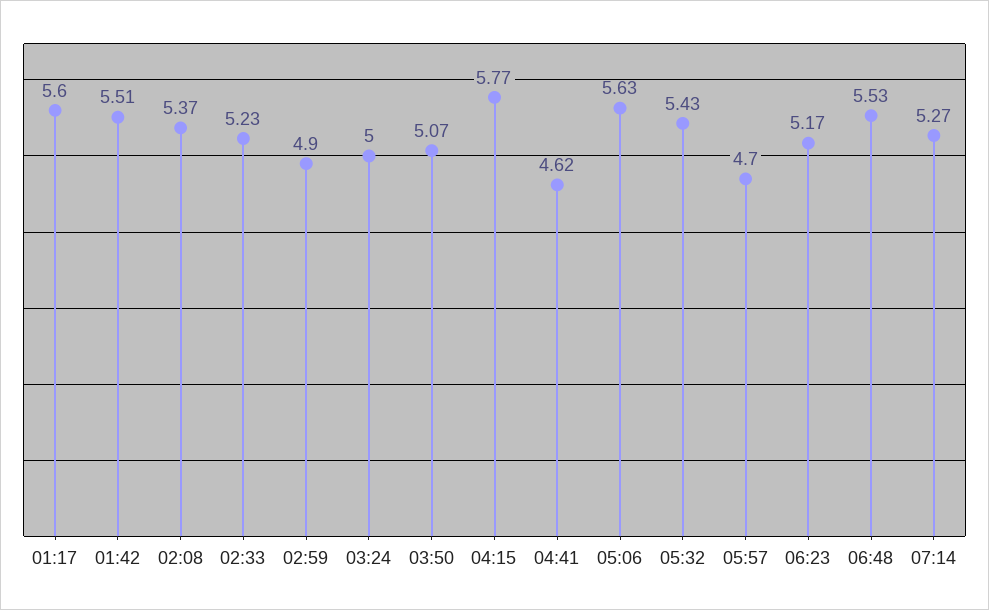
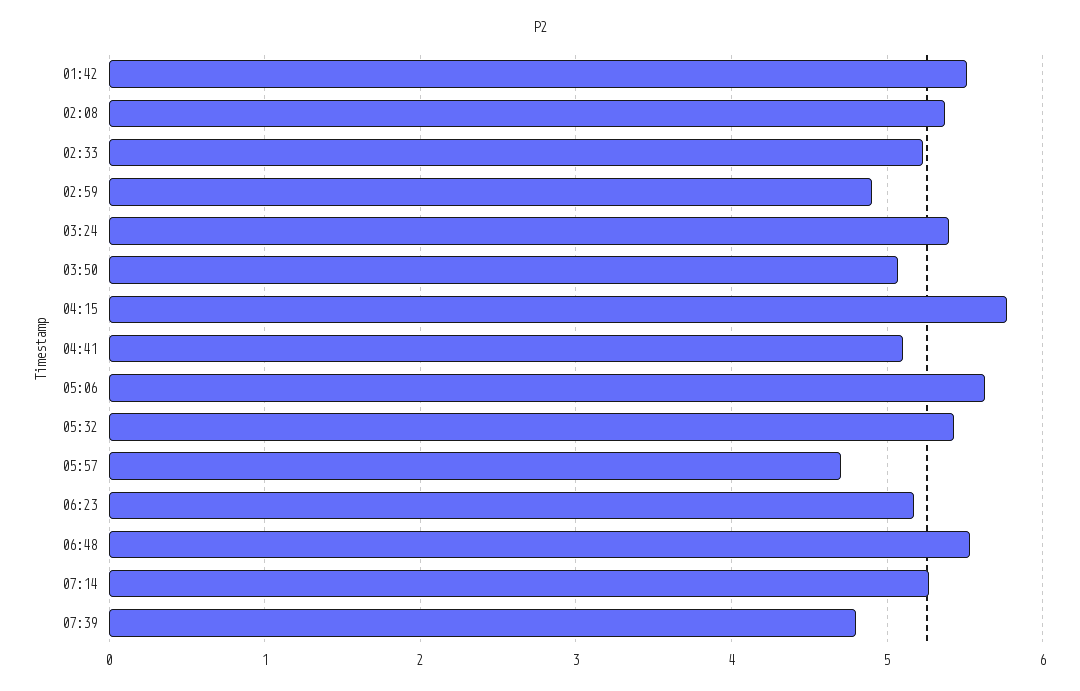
01:17: 5.6 -> none
03:24: 5 -> 5.4
04:41: 4.62 -> 5.1
07:39: none -> 4.8

